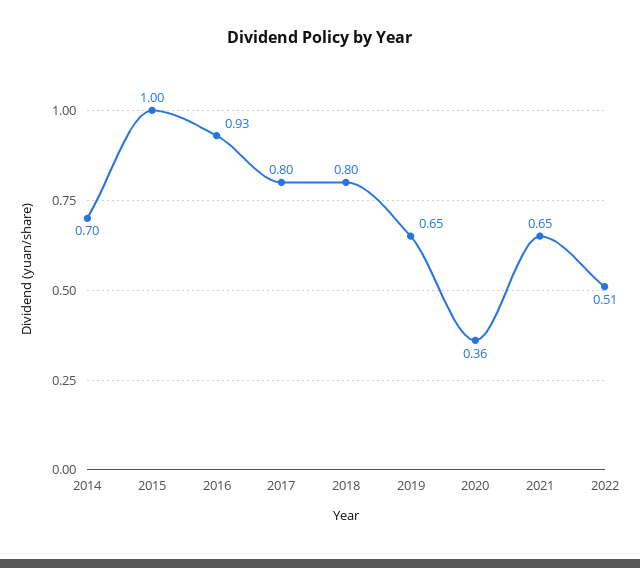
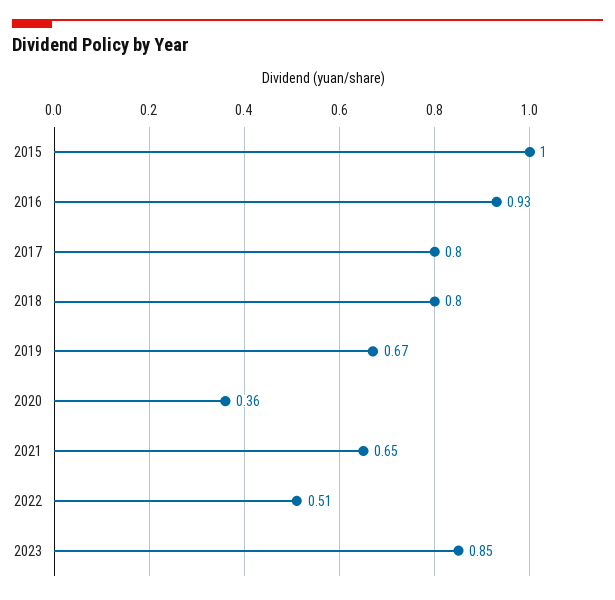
2014: 0.7 -> none
2019: 0.65 -> 0.67
2023: none -> 0.85

